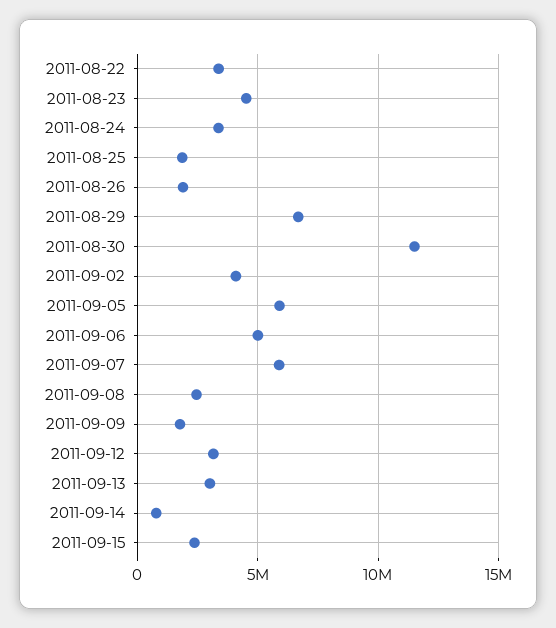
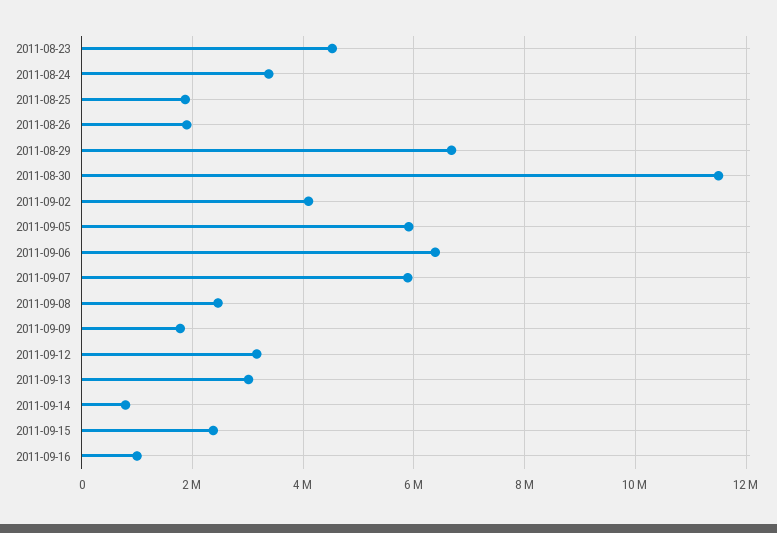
2011-08-22: 3500000 -> none
2011-09-06: 5000000 -> 6400000
2011-09-16: none -> 1000000

